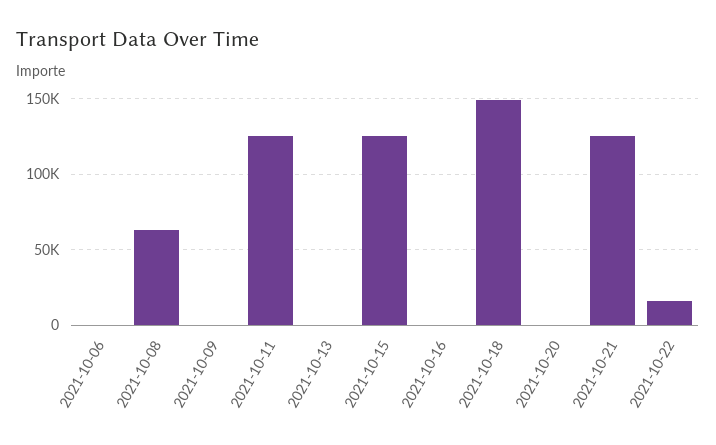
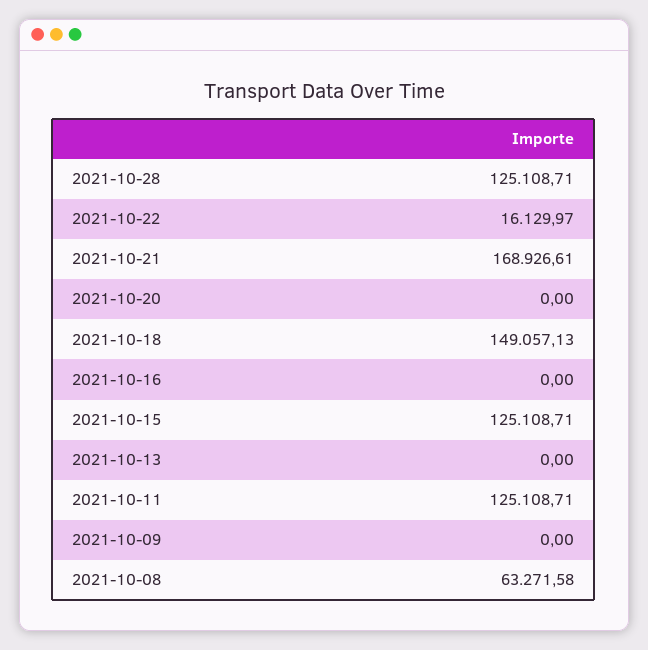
2021-10-06: 0 -> none
2021-10-21: 125000 -> 168926.61
2021-10-28: none -> 125108.71

